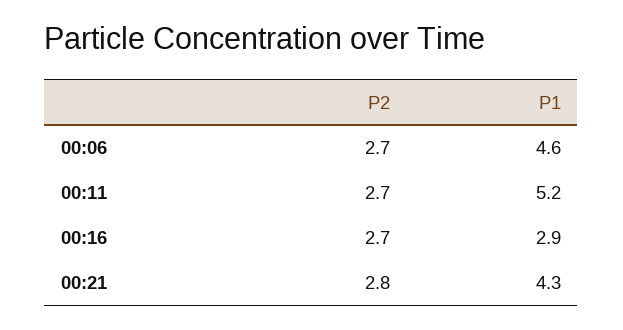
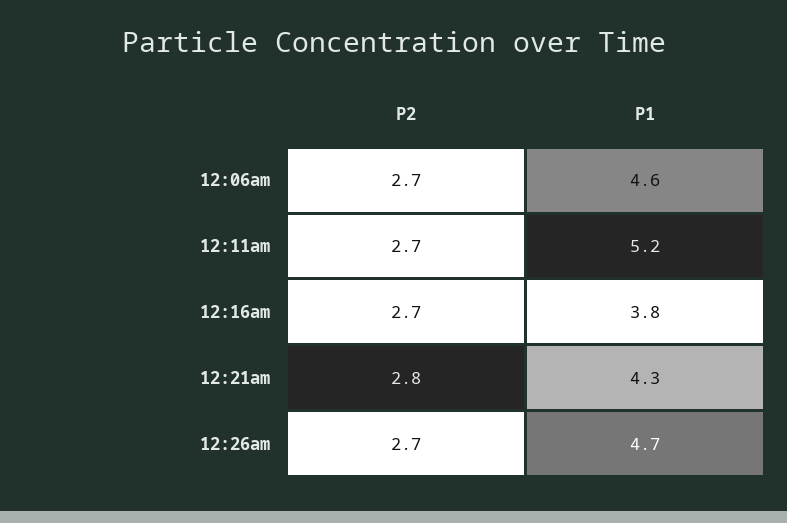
P1, 00:16: 2.9 -> 3.8
P2, 12:26am: none -> 2.7
P1, 12:26am: none -> 4.7

